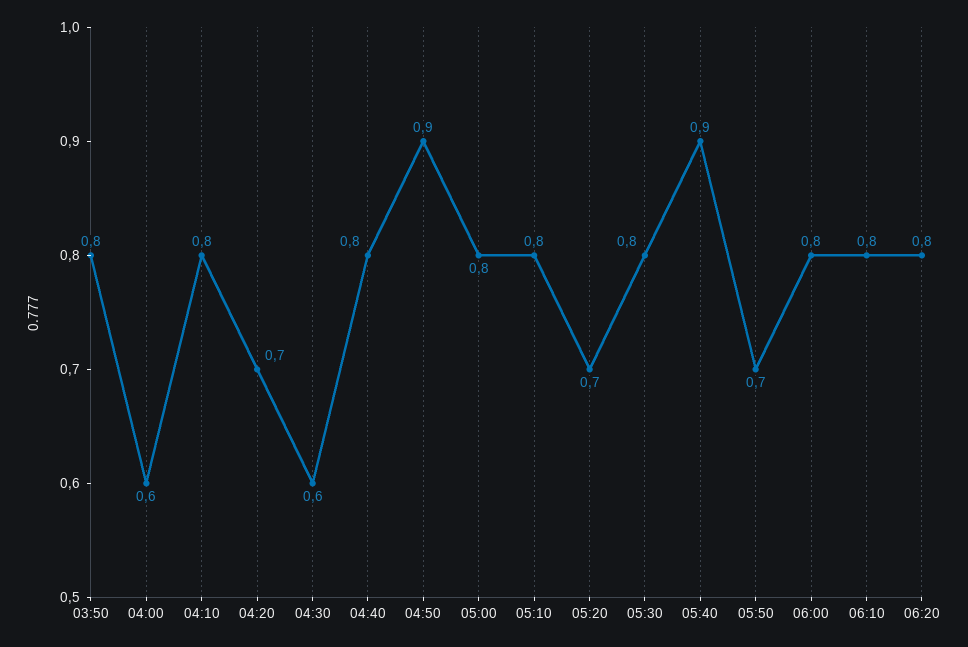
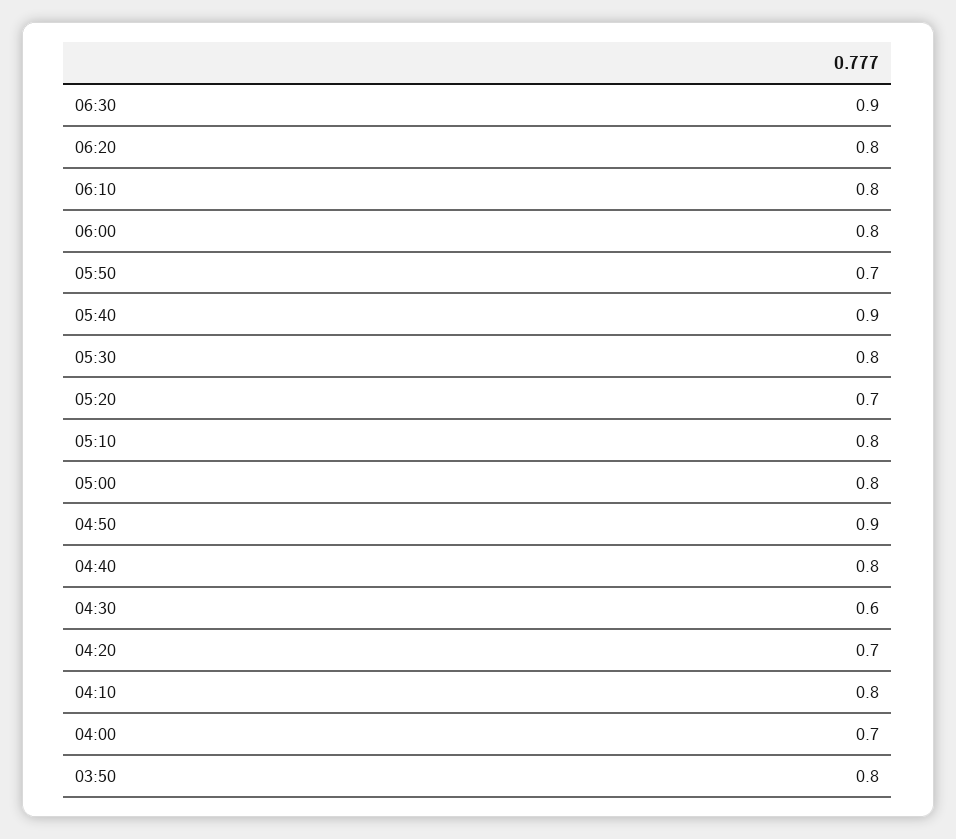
04:00: 0.6 -> 0.7
06:30: none -> 0.9

